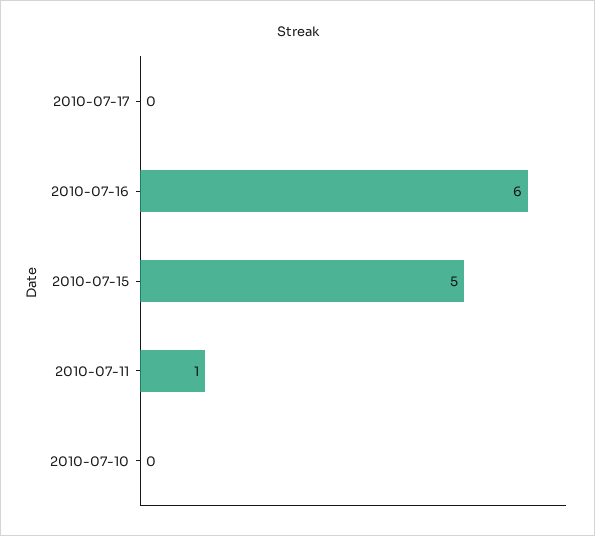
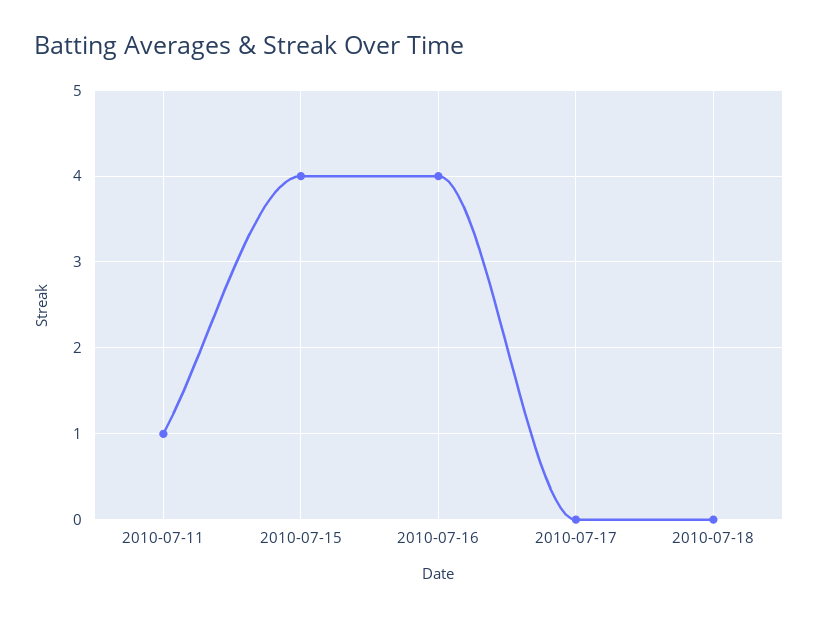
2010-07-16: 6 -> 4
2010-07-15: 5 -> 4
2010-07-10: 0 -> none
2010-07-18: none -> 0

